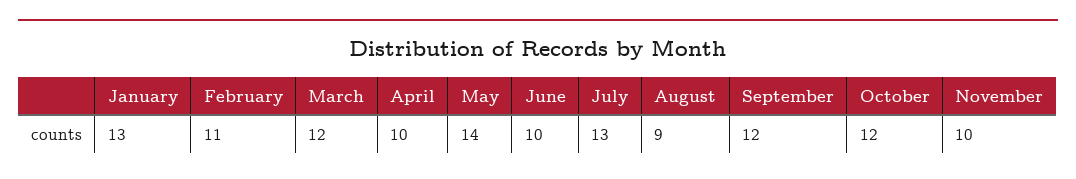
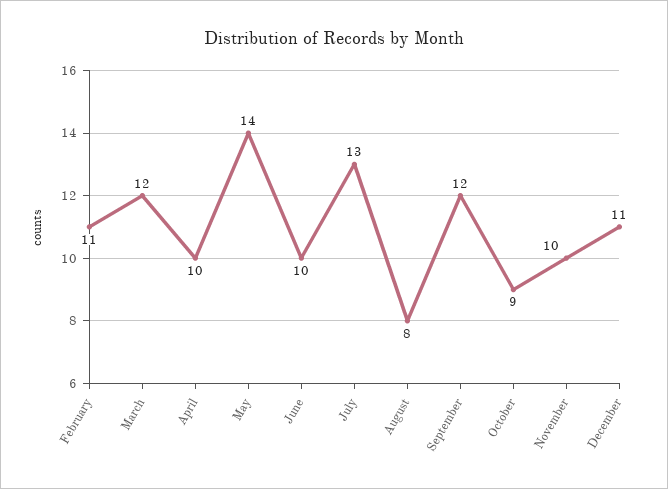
January: 13 -> none
August: 9 -> 8
October: 12 -> 9
December: none -> 11

